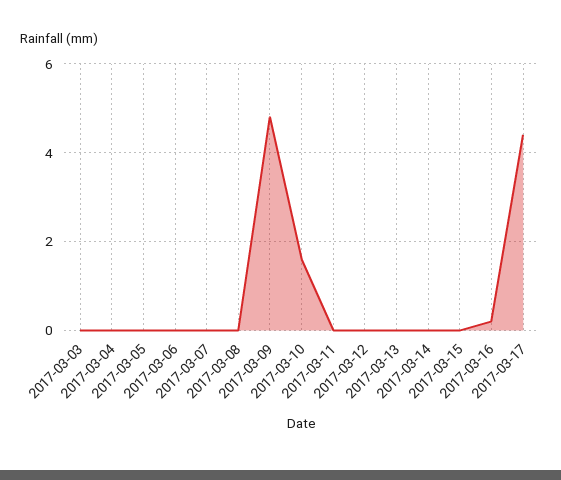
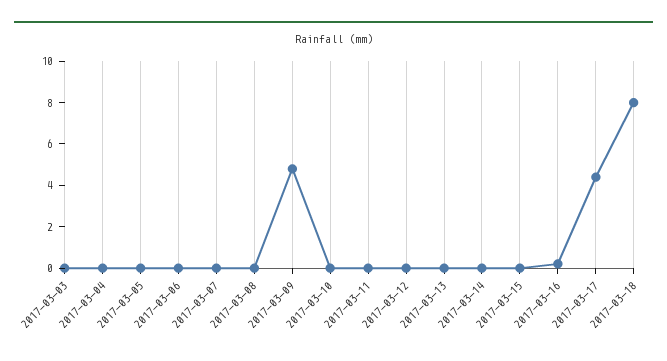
2017-03-10: 1.5 -> 0
2017-03-18: none -> 8

